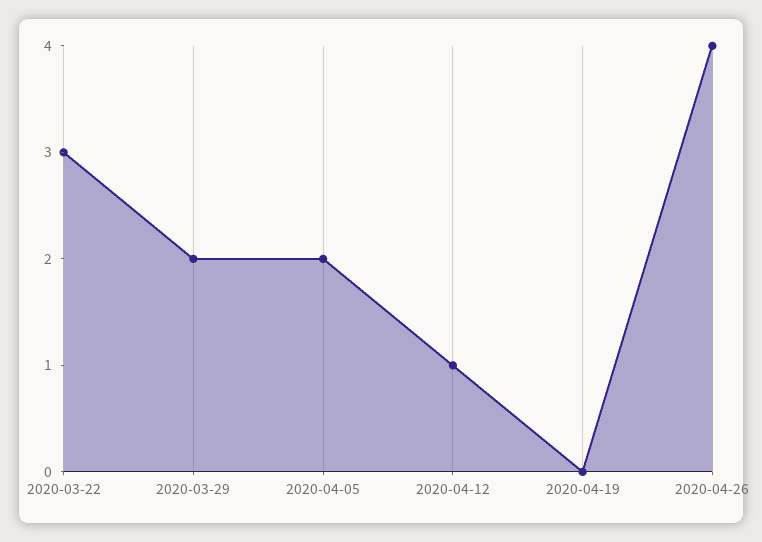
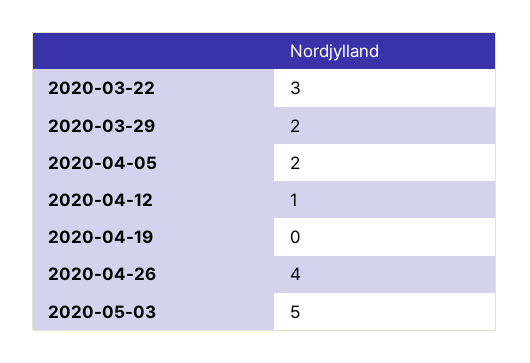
2020-05-03: none -> 5

